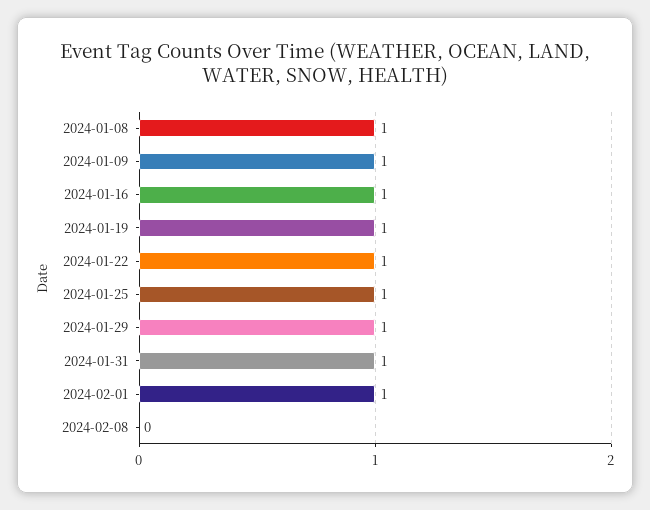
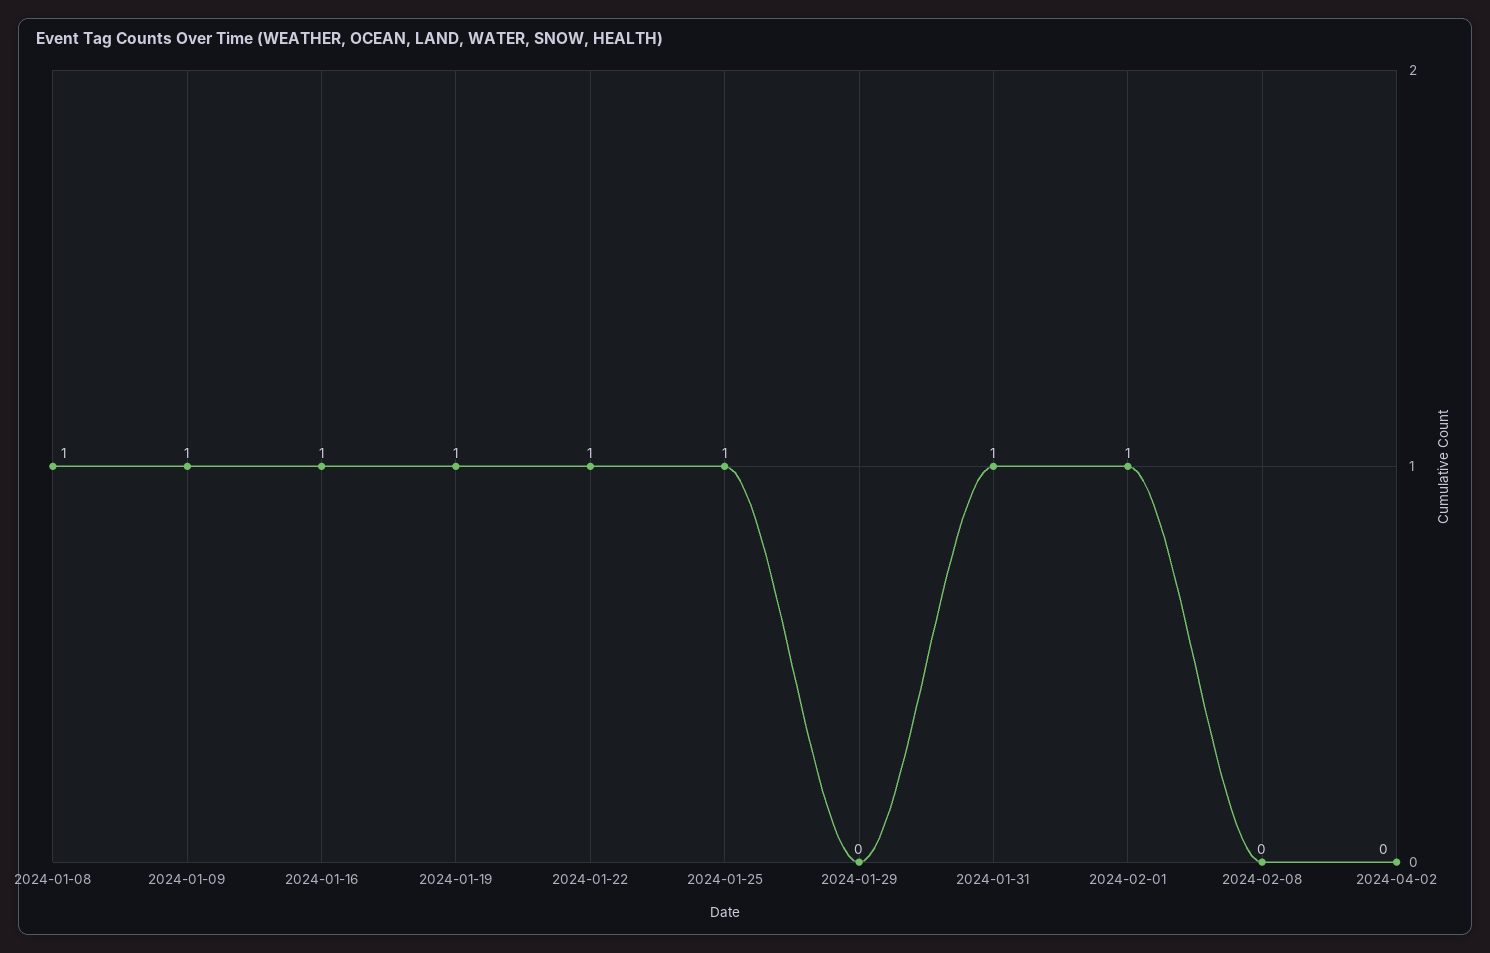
2024-01-29: 1 -> 0
2024-04-02: none -> 0

